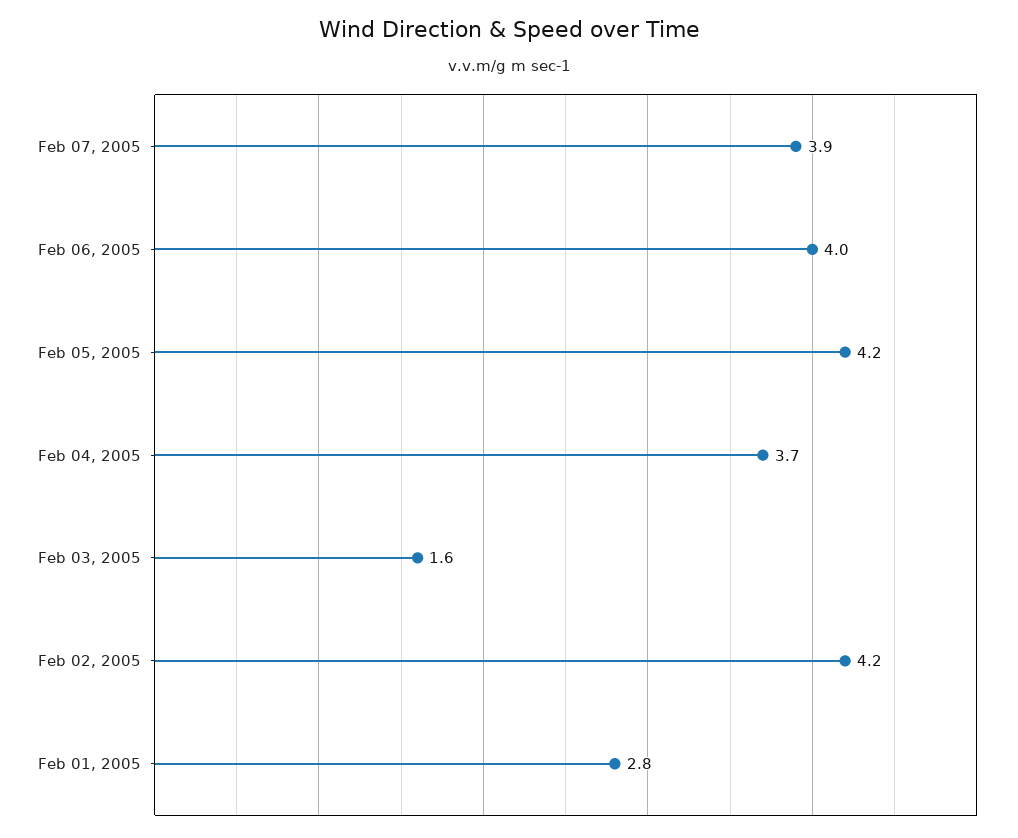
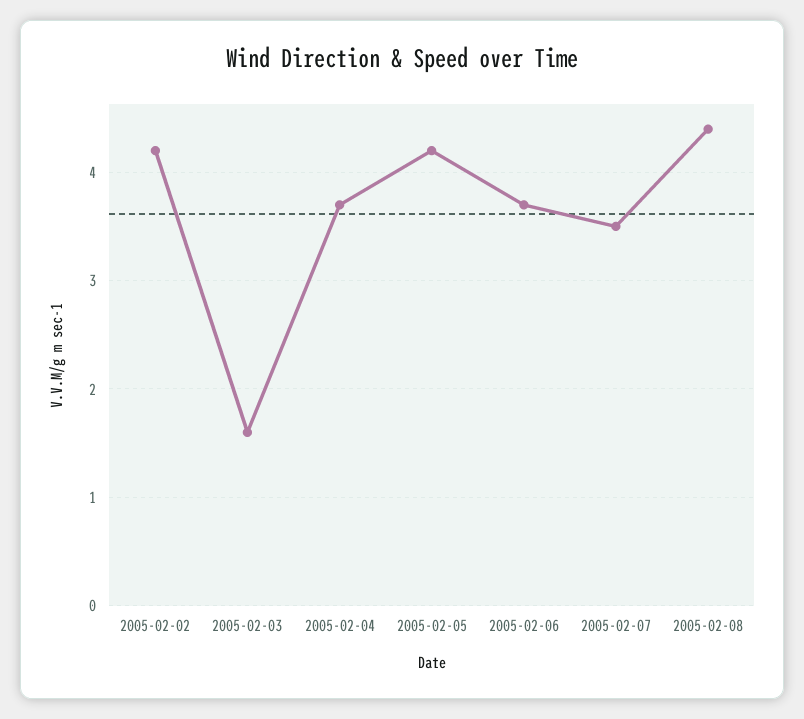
Feb 07, 2005: 3.9 -> 3.5
Feb 06, 2005: 4 -> 3.7
Feb 01, 2005: 2.8 -> none
2005-02-08: none -> 4.4

